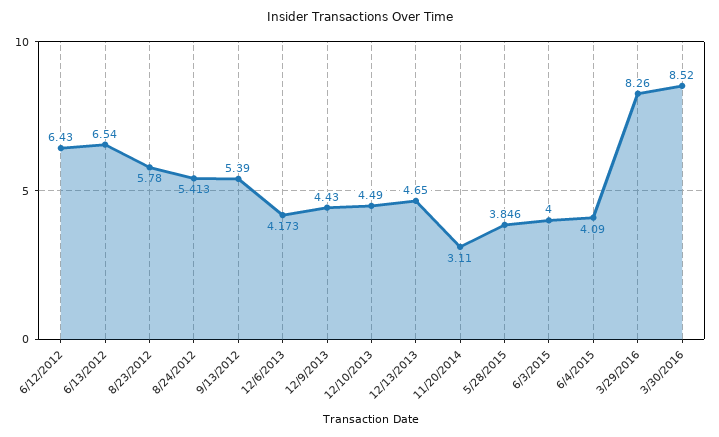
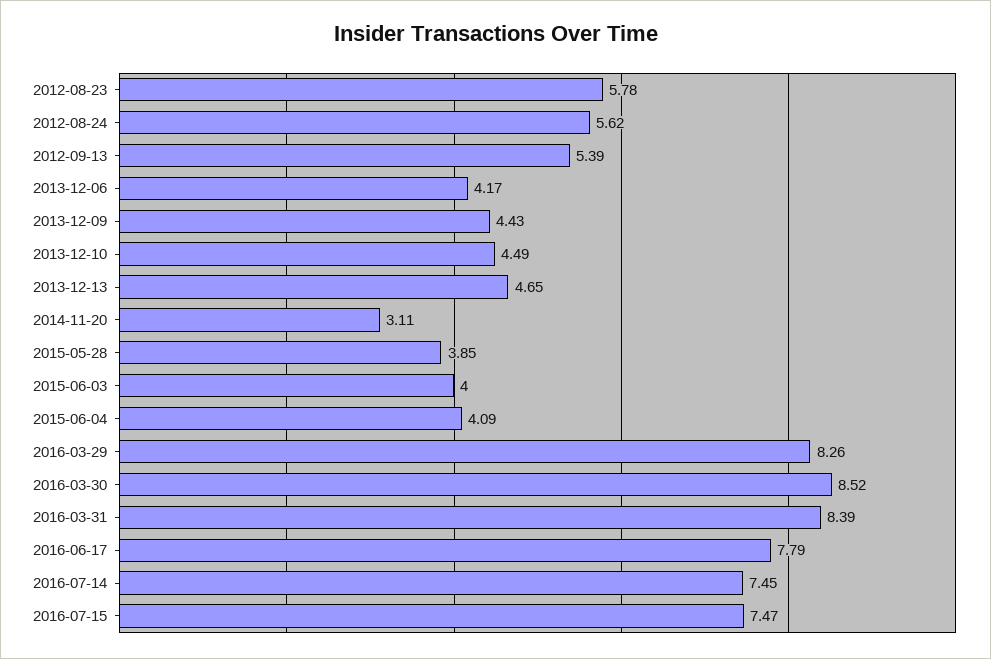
6/12/2012: 6.43 -> none
6/13/2012: 6.54 -> none
8/24/2012: 5.413 -> 5.62
2016-03-31: none -> 8.39
2016-06-17: none -> 7.79
2016-07-14: none -> 7.45
2016-07-15: none -> 7.47

